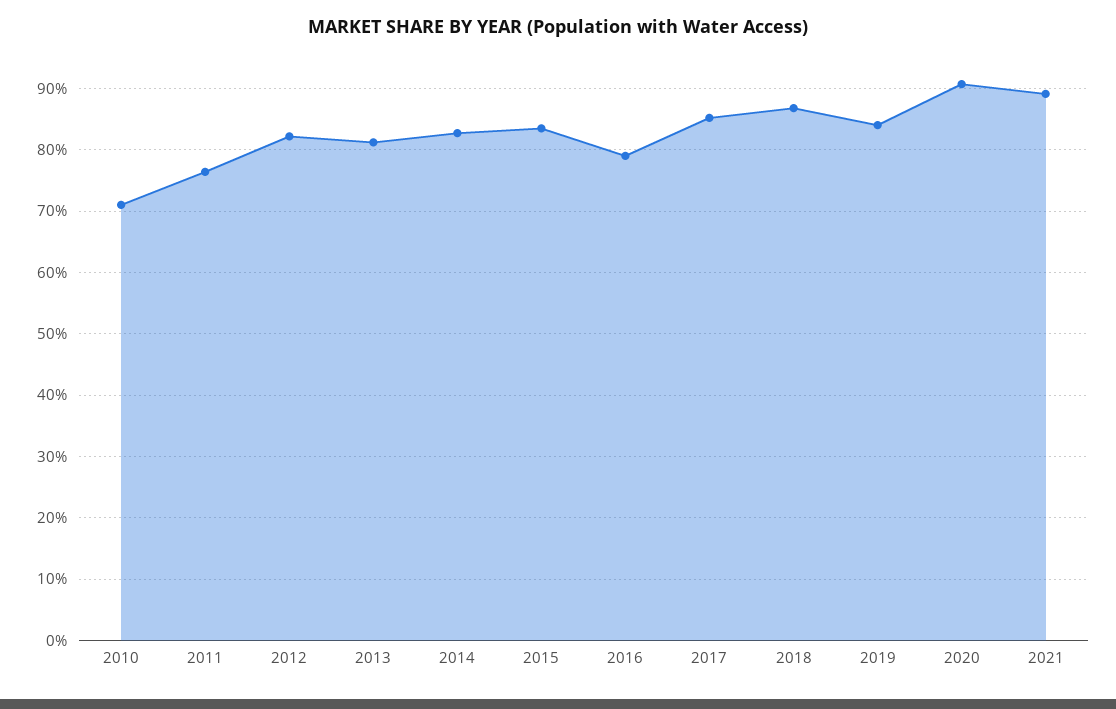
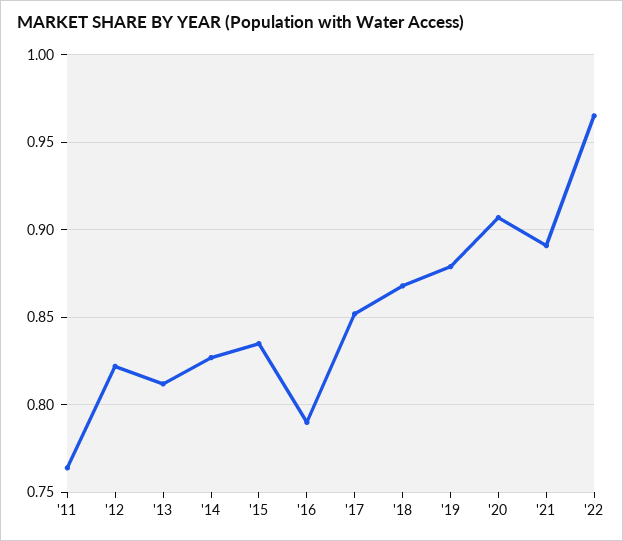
2010: 0.71 -> none
2019: 0.84 -> 0.88
'22: none -> 0.965

